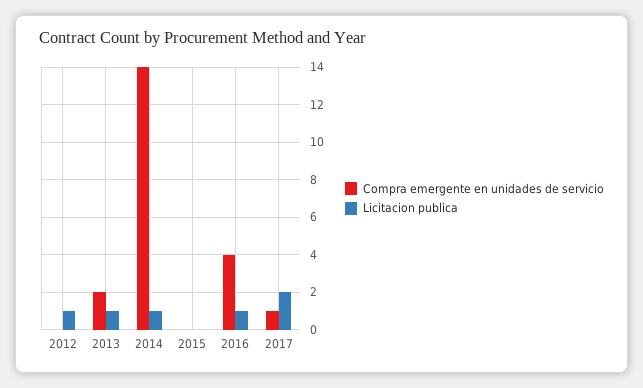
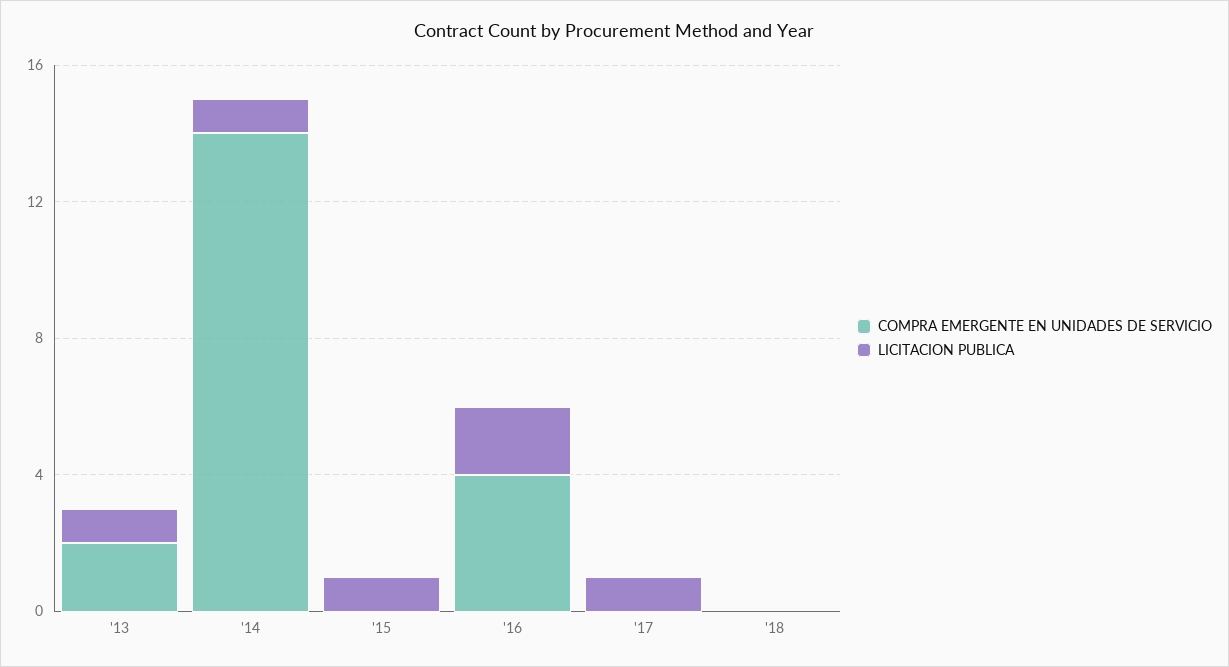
Compra emergente en unidades de servicio, 2012: 0 -> none
Licitacion publica, 2012: 1 -> none
Licitacion publica, 2015: 0 -> 1
Licitacion publica, 2016: 1 -> 2
Compra emergente en unidades de servicio, 2017: 1 -> 0
Licitacion publica, 2017: 2 -> 1
Compra emergente en unidades de servicio, '18: none -> 0
Licitacion publica, '18: none -> 0

